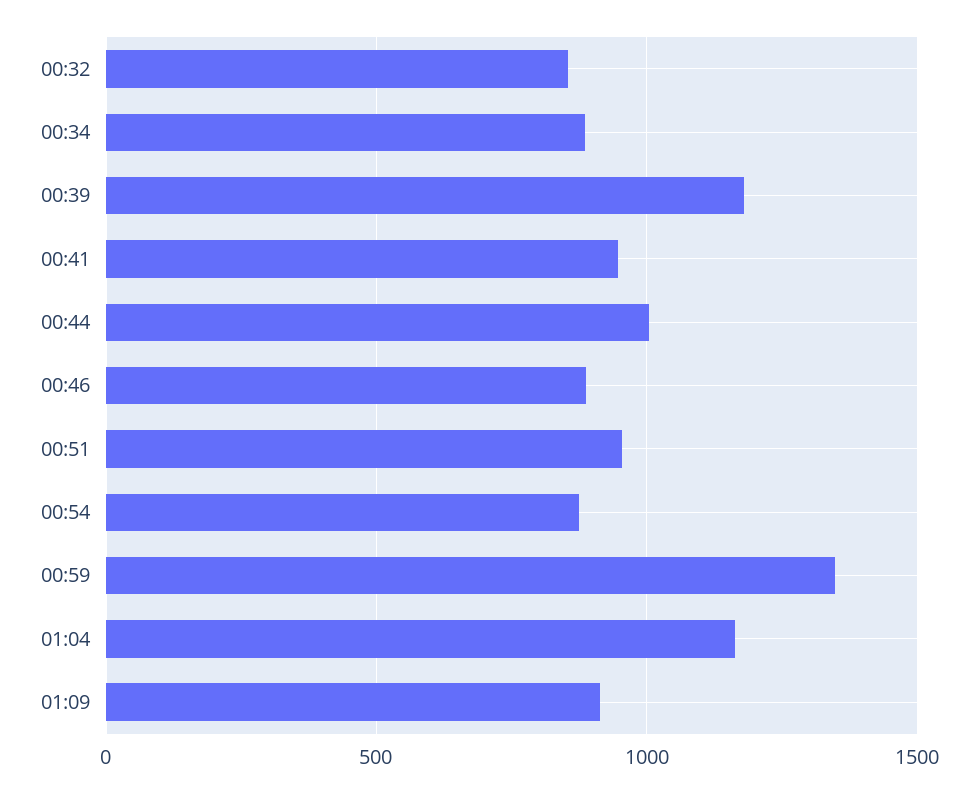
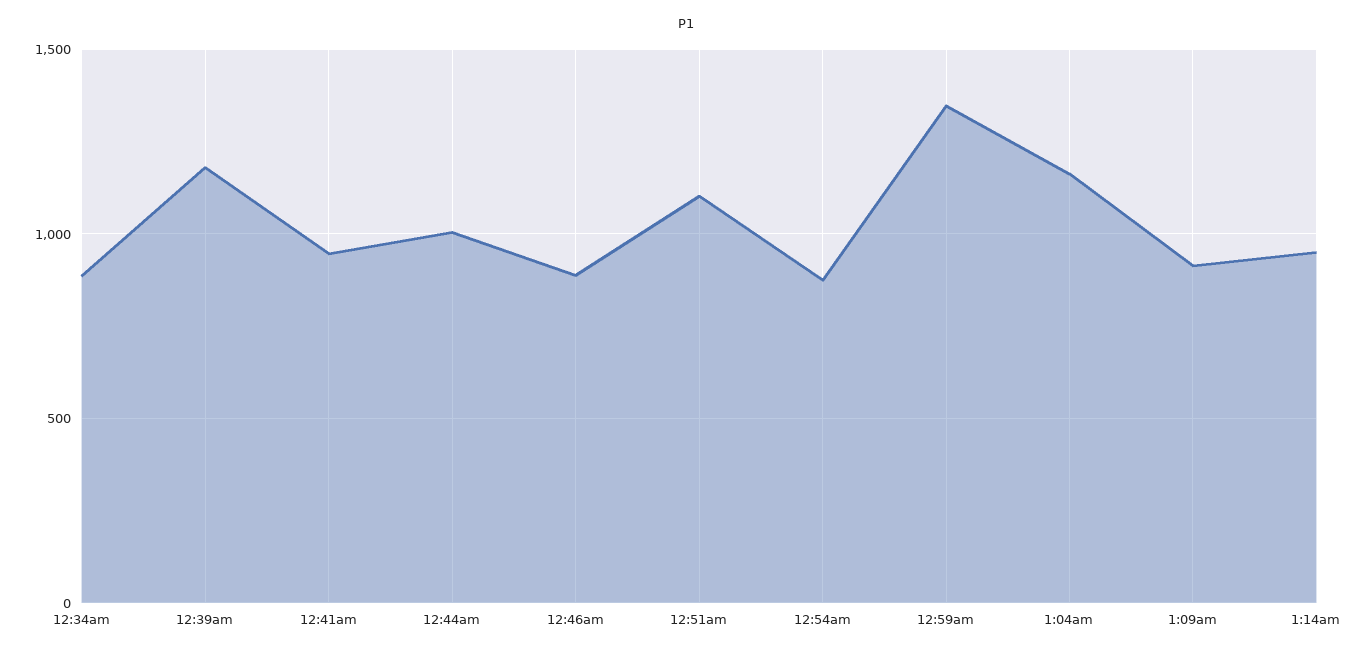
00:32: 850 -> none
00:51: 950 -> 1100
1:14am: none -> 950

